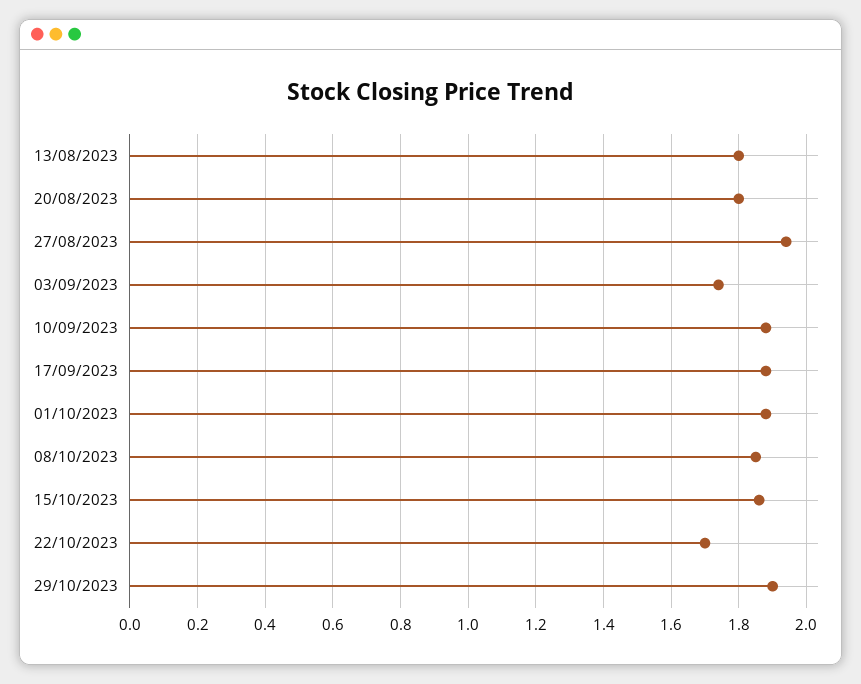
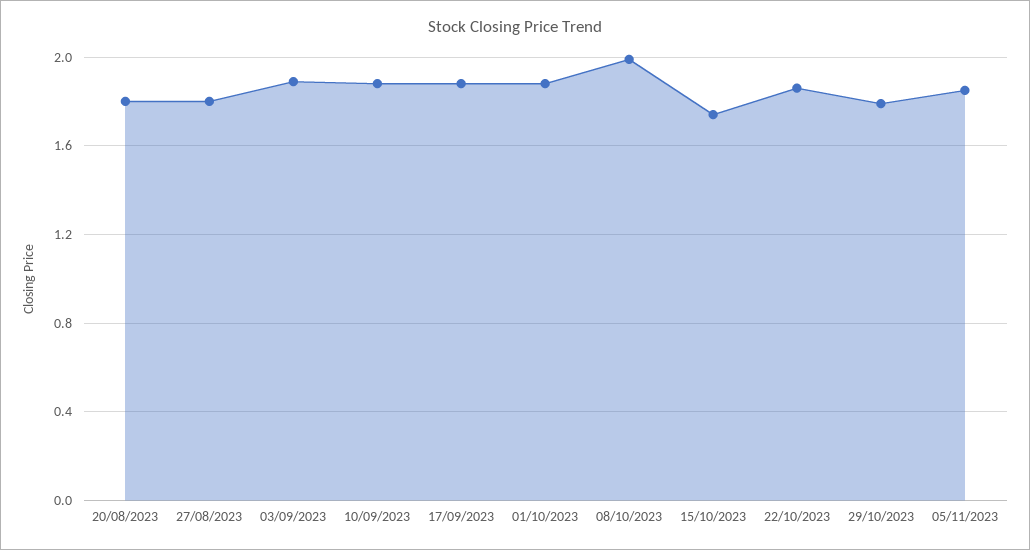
13/08/2023: 1.8 -> none
27/08/2023: 1.95 -> 1.8
03/09/2023: 1.75 -> 1.9
08/10/2023: 1.85 -> 2
15/10/2023: 1.85 -> 1.75
22/10/2023: 1.7 -> 1.85
29/10/2023: 1.9 -> 1.8
05/11/2023: none -> 1.85

